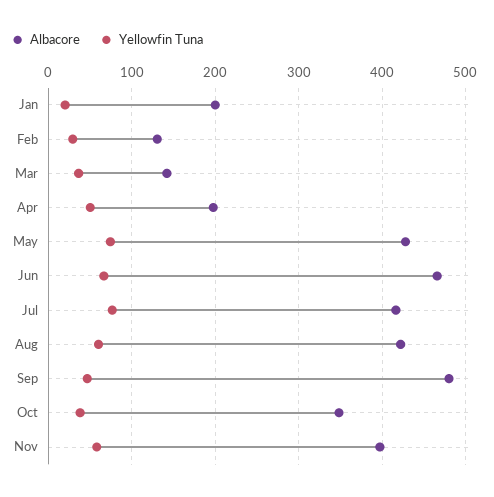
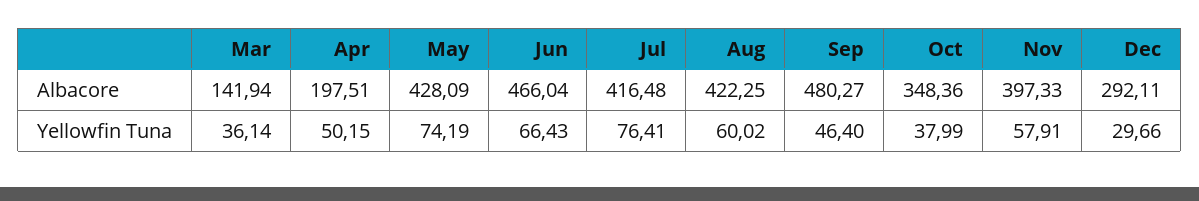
Albacore, Jan: 200 -> none
Yellowfin Tuna, Jan: 20 -> none
Albacore, Feb: 130 -> none
Yellowfin Tuna, Feb: 30 -> none
Albacore, Dec: none -> 292.11
Yellowfin Tuna, Dec: none -> 29.66

